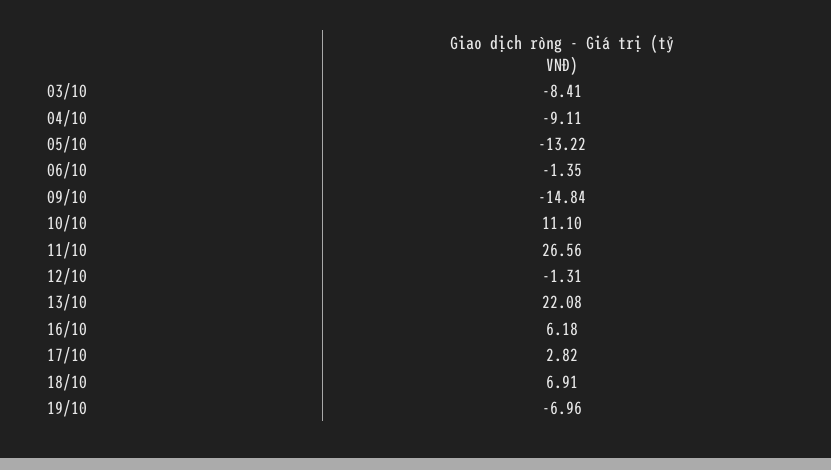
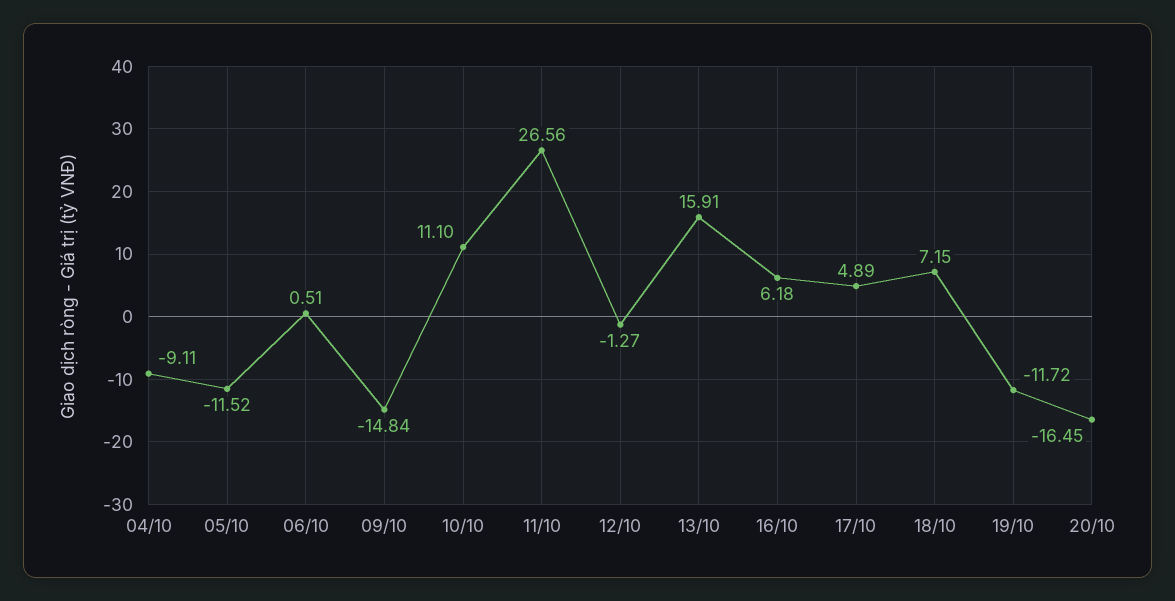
03/10: -8.41 -> none
05/10: -13.22 -> -11.52
06/10: -1.35 -> 0.51
12/10: -1.31 -> -1.27
13/10: 22.08 -> 15.91
17/10: 2.82 -> 4.89
18/10: 6.91 -> 7.15
19/10: -6.96 -> -11.72
20/10: none -> -16.45

